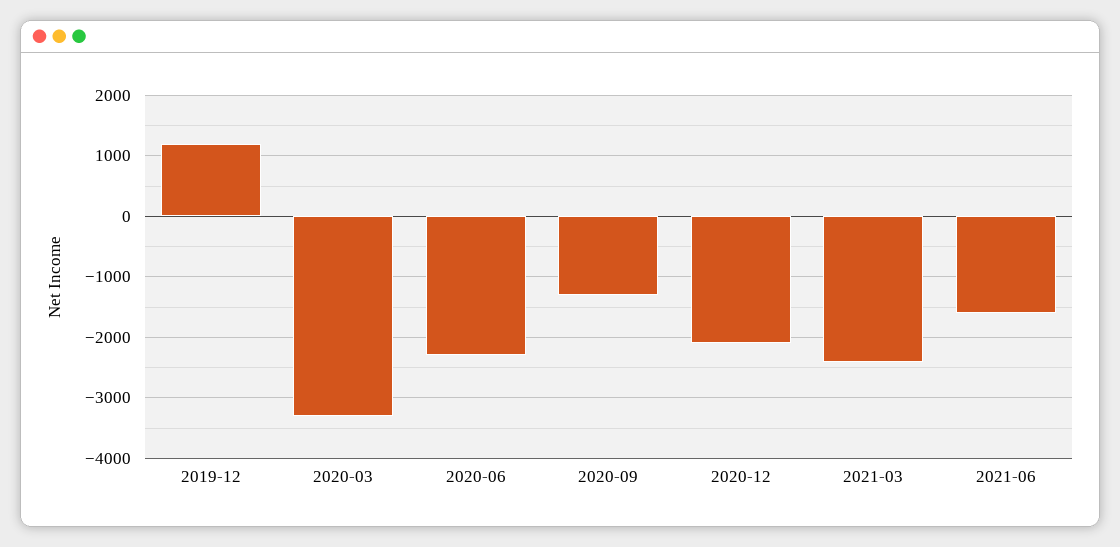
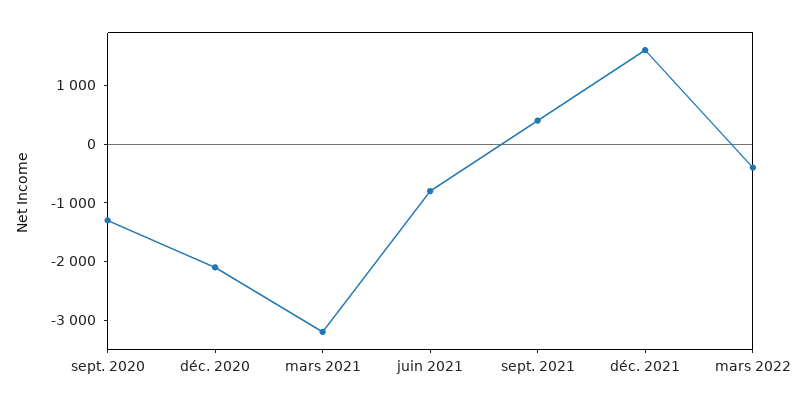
2019-12: 1200 -> none
2020-03: -3300 -> none
2020-06: -2300 -> none
2021-03: -2400 -> -3200
2021-06: -1600 -> -800
sept. 2021: none -> 400
déc. 2021: none -> 1600
mars 2022: none -> -400

